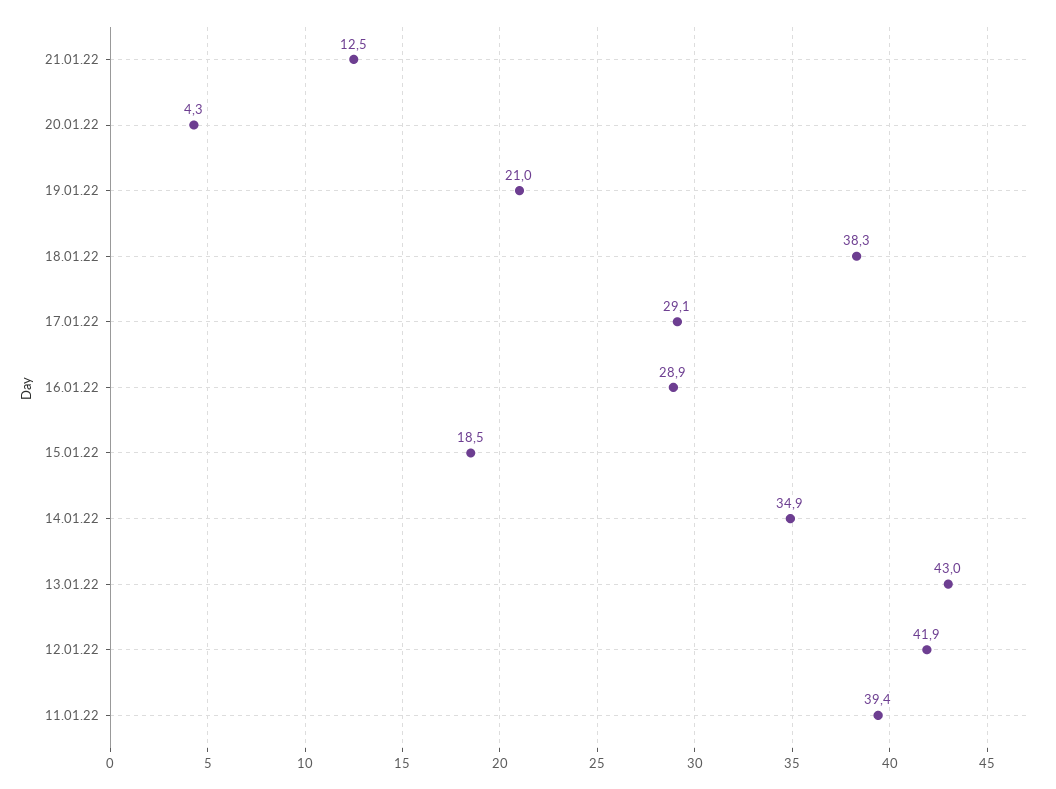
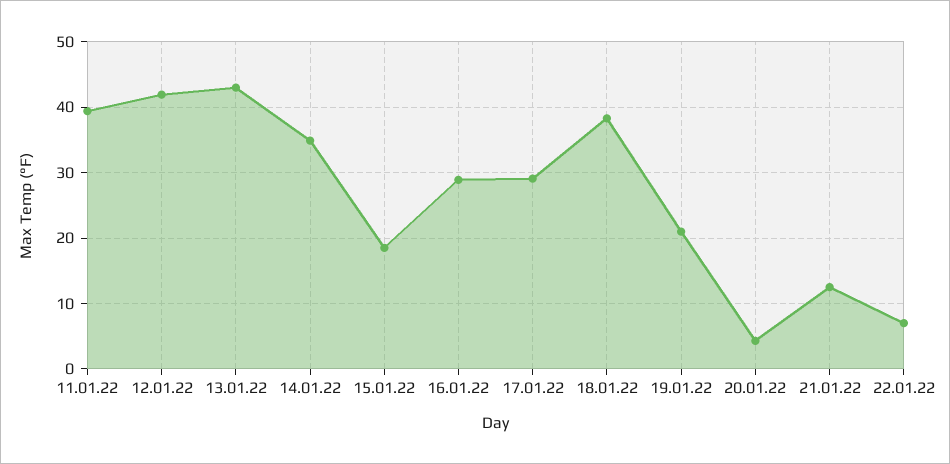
22.01.22: none -> 7

